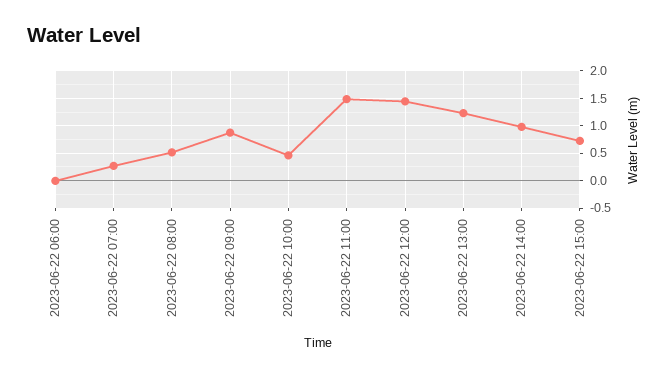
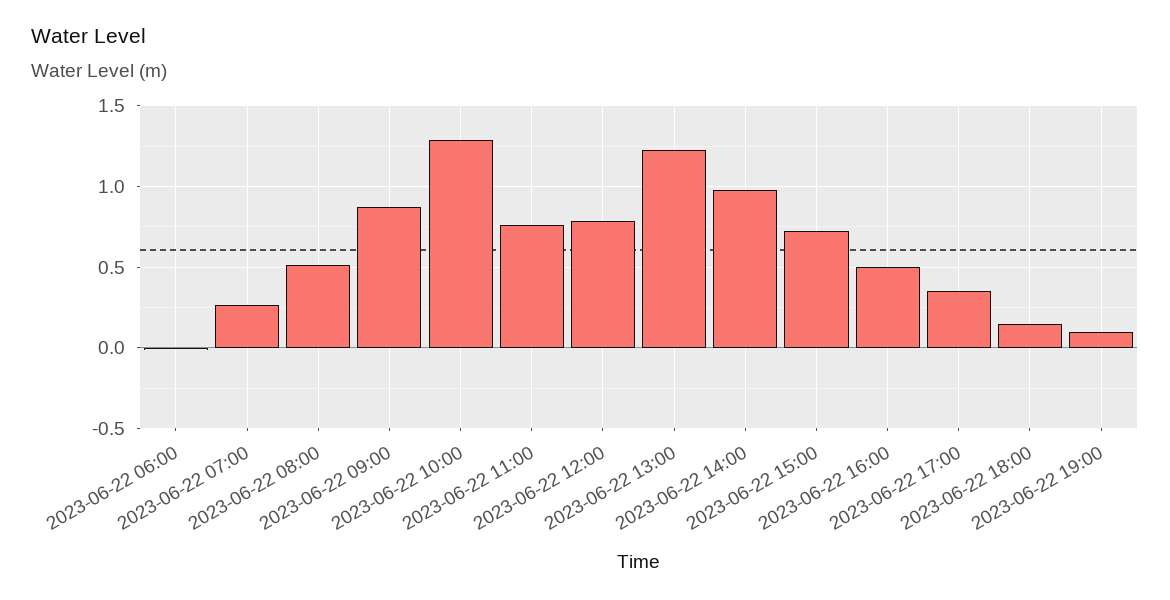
2023-06-22 10:00: 0.5 -> 1.3
2023-06-22 11:00: 1.5 -> 0.75
2023-06-22 12:00: 1.5 -> 0.8
2023-06-22 16:00: none -> 0.5
2023-06-22 17:00: none -> 0.35
2023-06-22 18:00: none -> 0.15
2023-06-22 19:00: none -> 0.1

